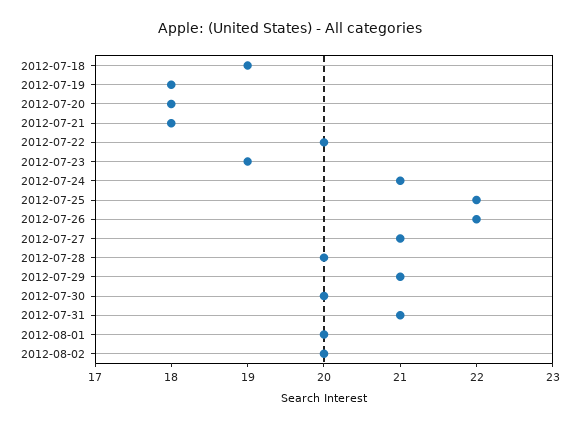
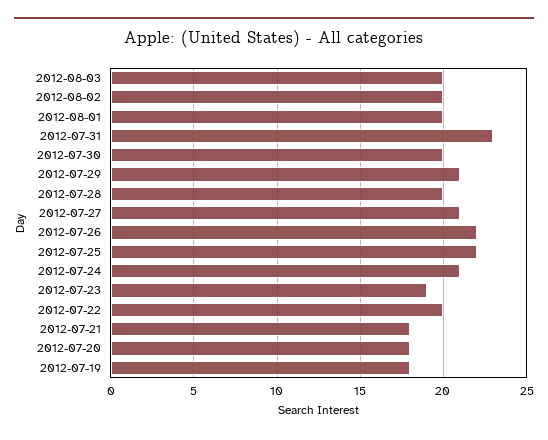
2012-07-18: 19 -> none
2012-07-31: 21 -> 23
2012-08-03: none -> 20

